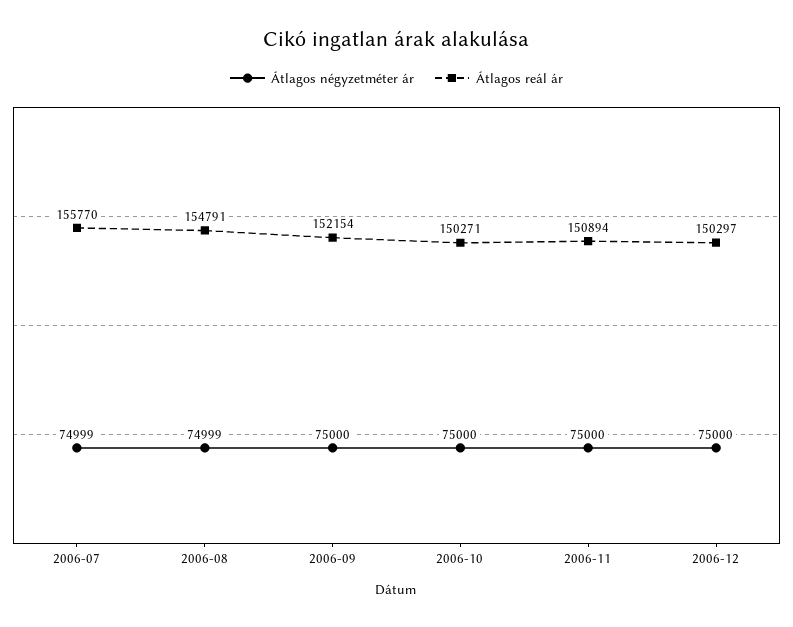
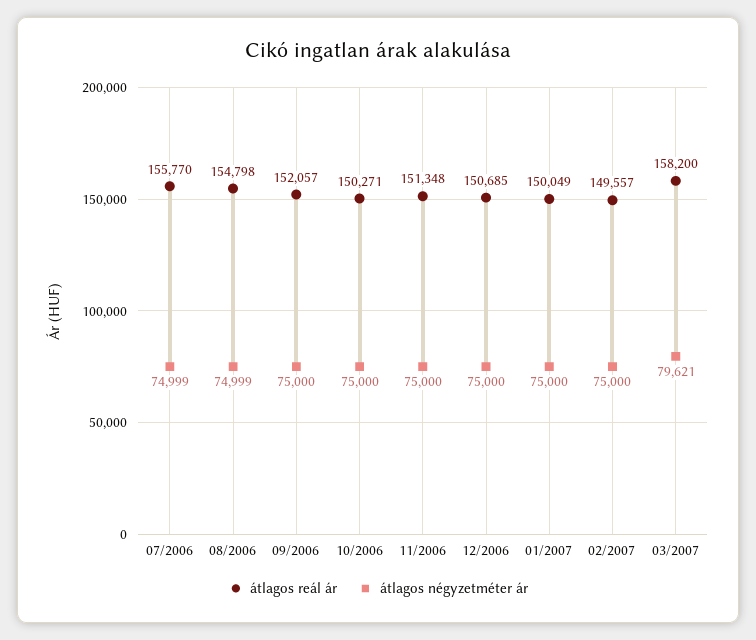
Átlagos reál ár, 2006-08: 154791 -> 154798
Átlagos reál ár, 2006-09: 152154 -> 152057
Átlagos reál ár, 2006-11: 150894 -> 151348
Átlagos reál ár, 2006-12: 150297 -> 150685
Átlagos reál ár, 01/2007: none -> 150049
Átlagos négyzetméter ár, 01/2007: none -> 75000
Átlagos reál ár, 02/2007: none -> 149557
Átlagos négyzetméter ár, 02/2007: none -> 75000
Átlagos reál ár, 03/2007: none -> 158200
Átlagos négyzetméter ár, 03/2007: none -> 79621

